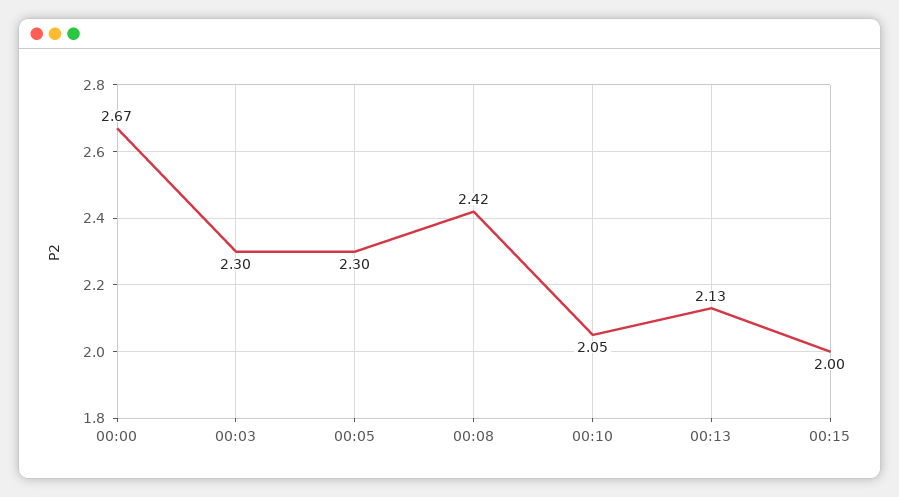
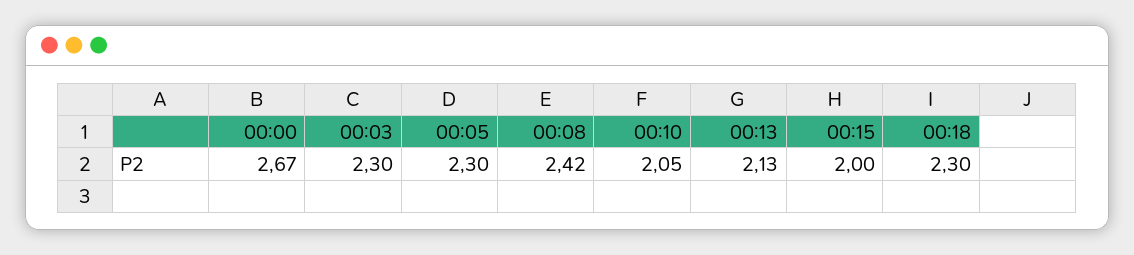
00:18: none -> 2.3

